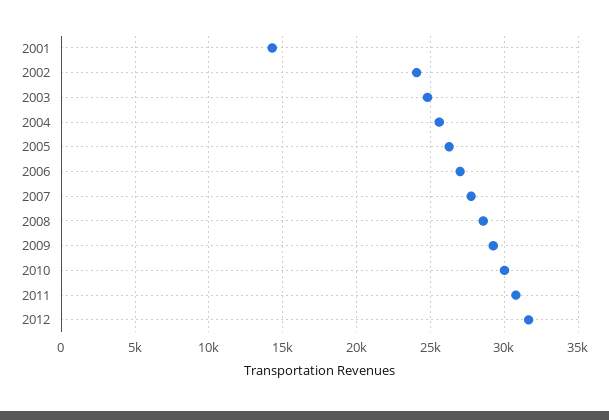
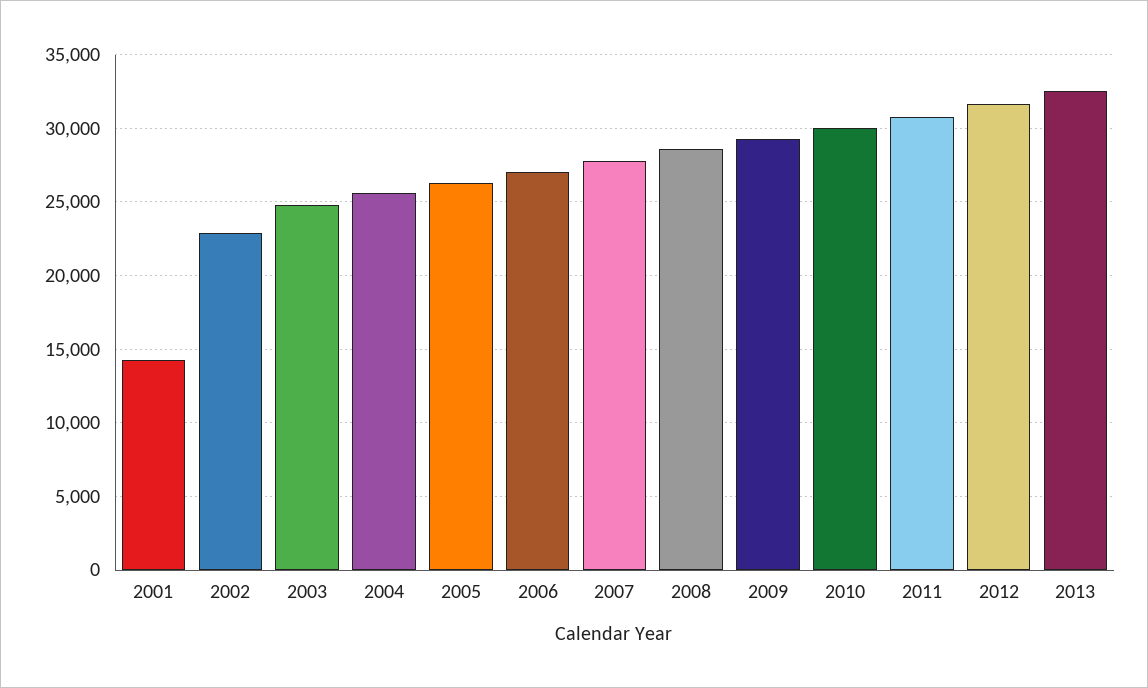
2002: 24000 -> 23000
2013: none -> 32500

